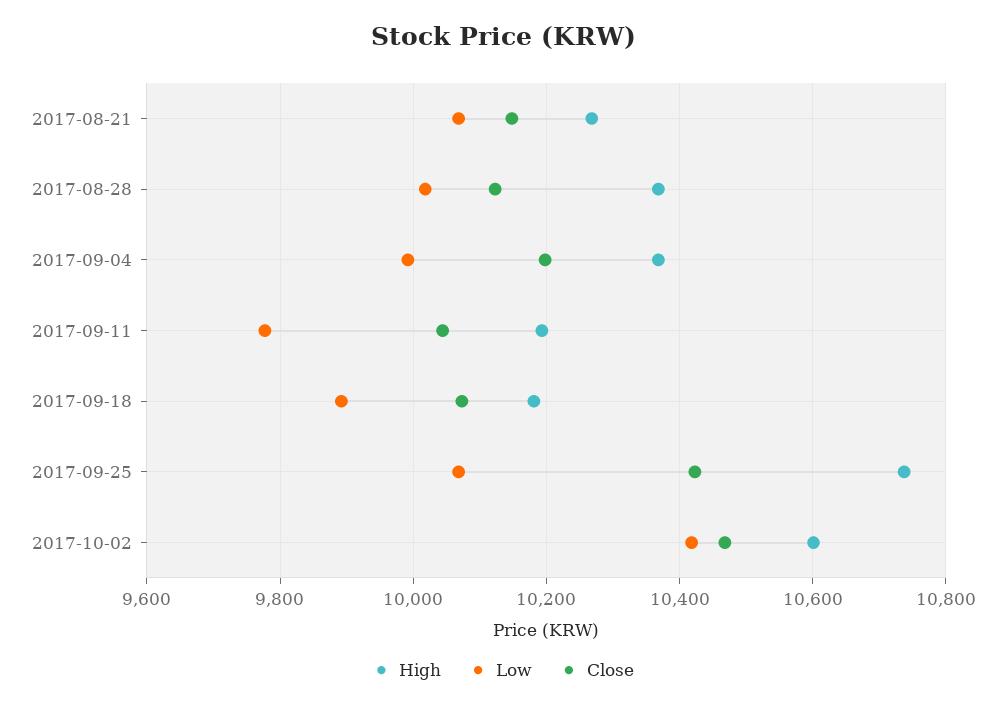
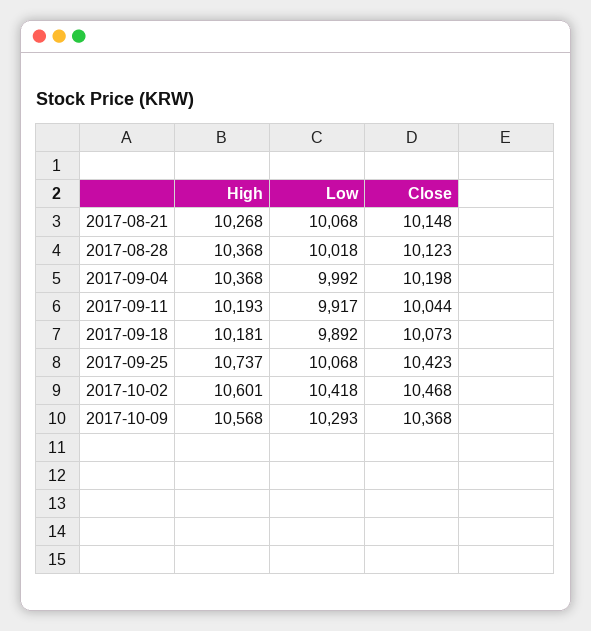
Low, 2017-09-11: 9780 -> 9917
High, 2017-10-09: none -> 10568
Low, 2017-10-09: none -> 10293
Close, 2017-10-09: none -> 10368

